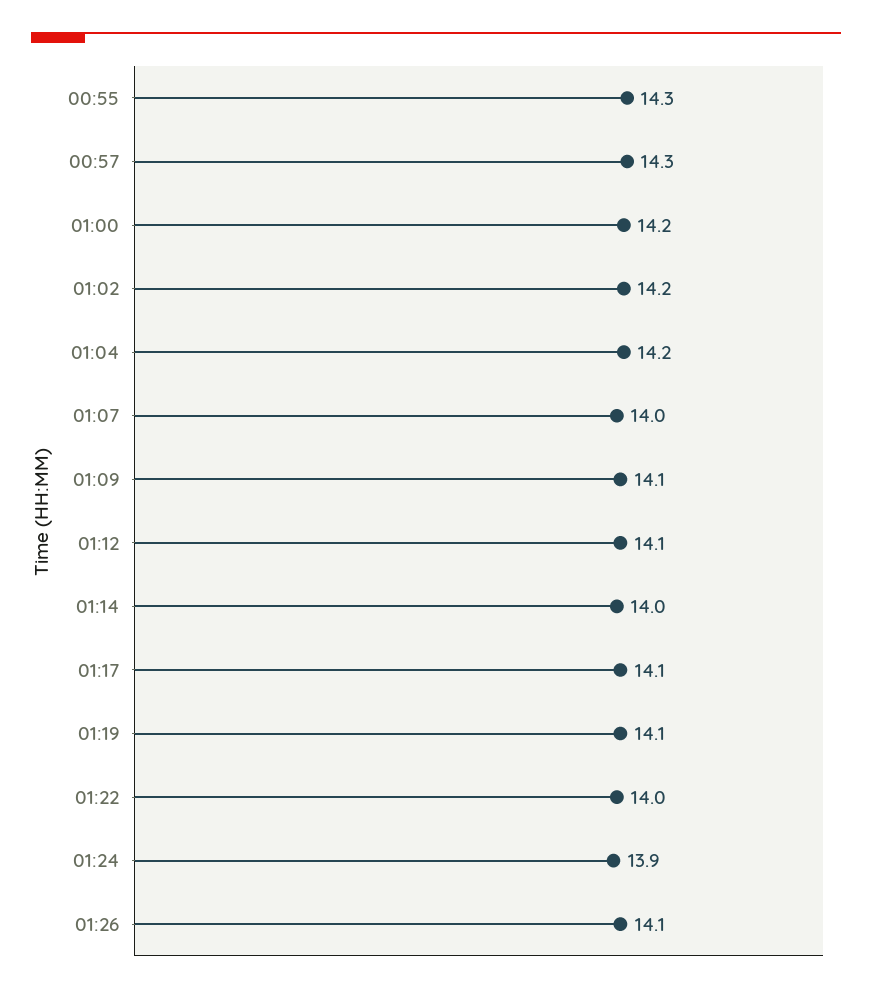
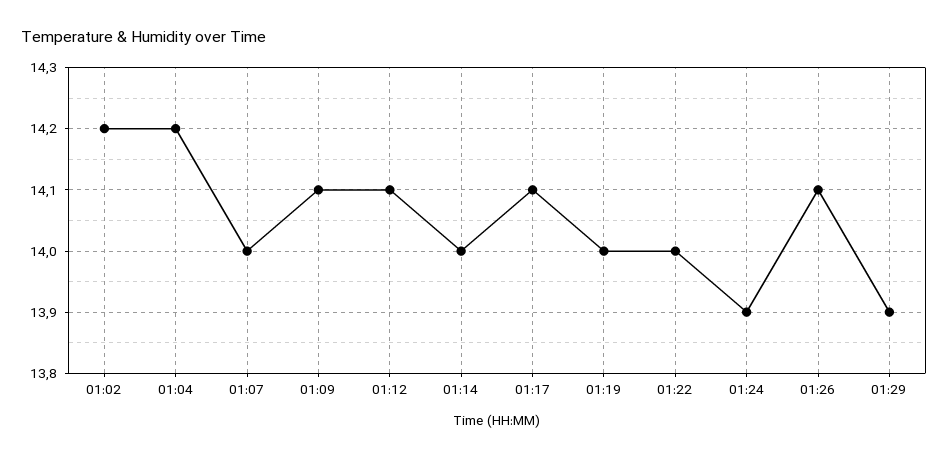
00:55: 14.3 -> none
00:57: 14.3 -> none
01:00: 14.2 -> none
01:19: 14.1 -> 14
01:29: none -> 13.9

